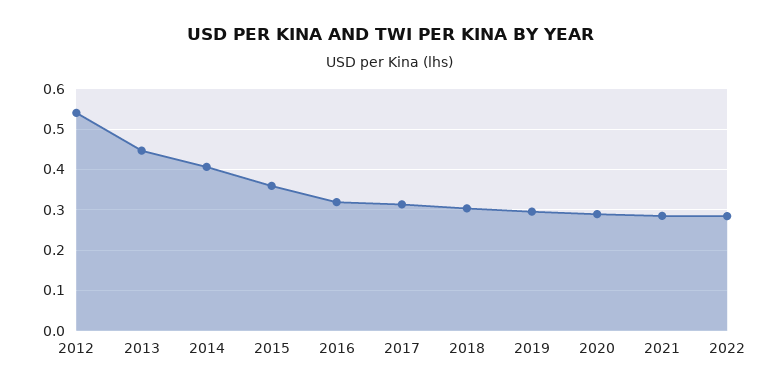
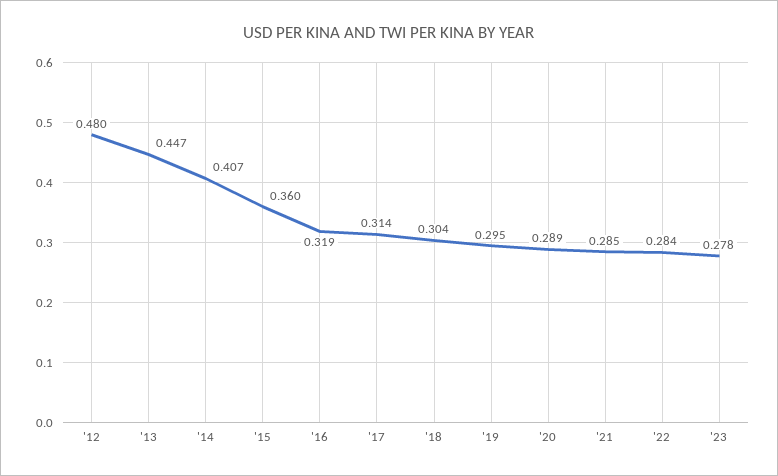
2012: 0.54 -> 0.48
'23: none -> 0.278

